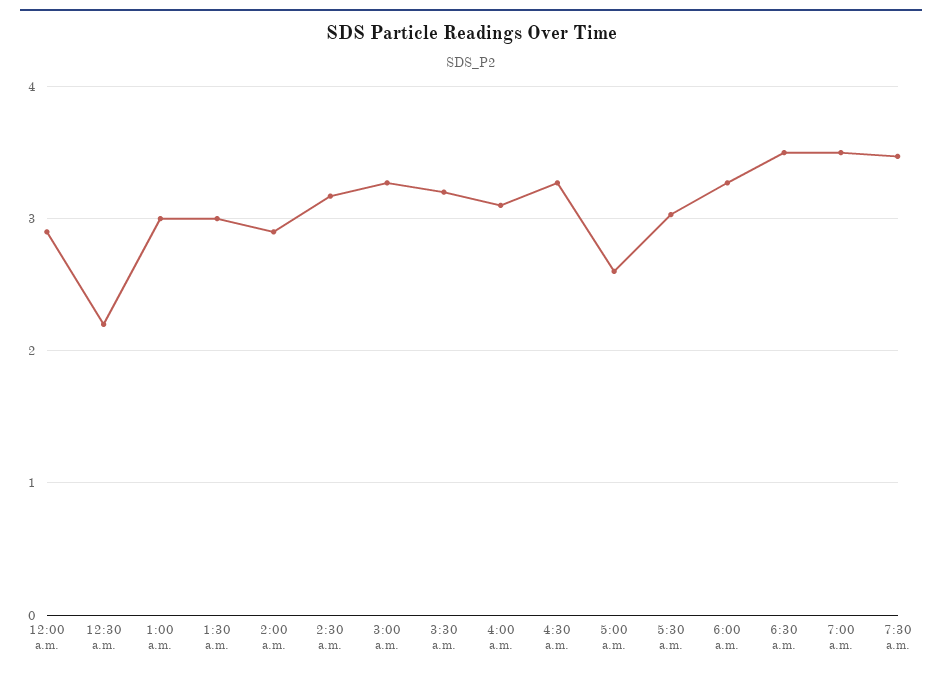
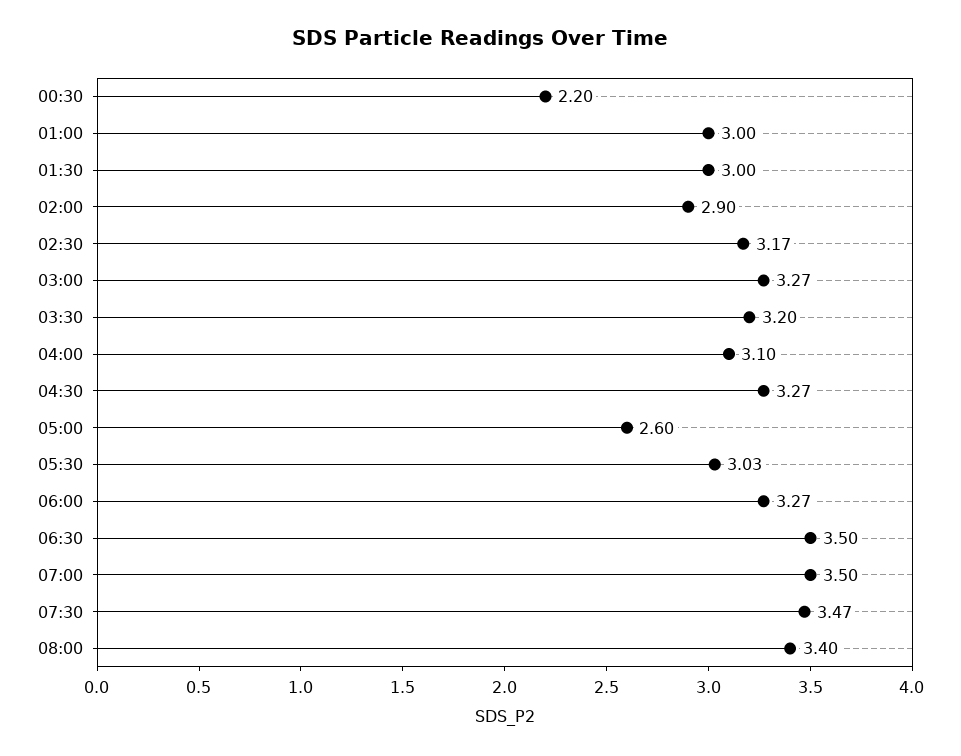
12:00 a.m.: 2.9 -> none
08:00: none -> 3.4

